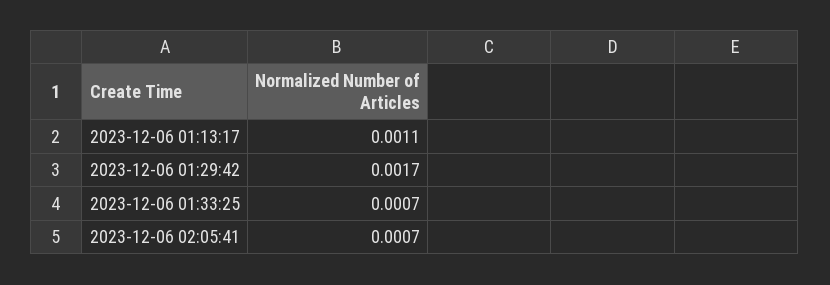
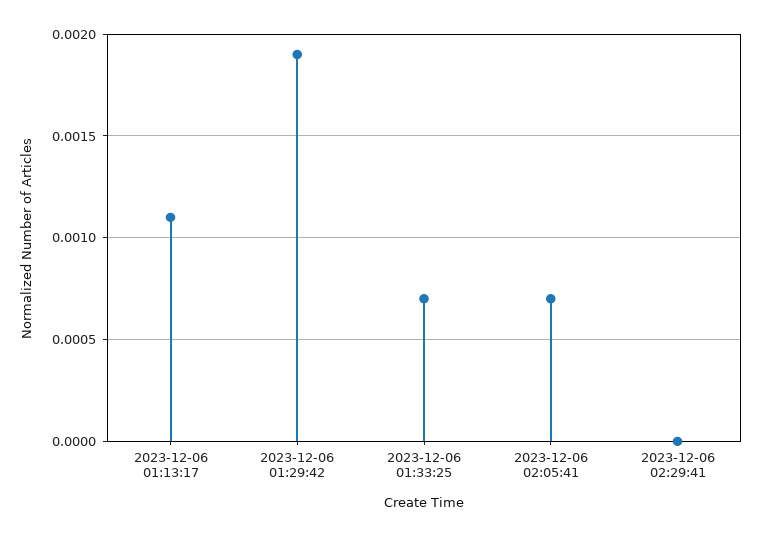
2023-12-06 01:29:42: 0.0017 -> 0.0019
2023-12-06 02:29:41: none -> 0

